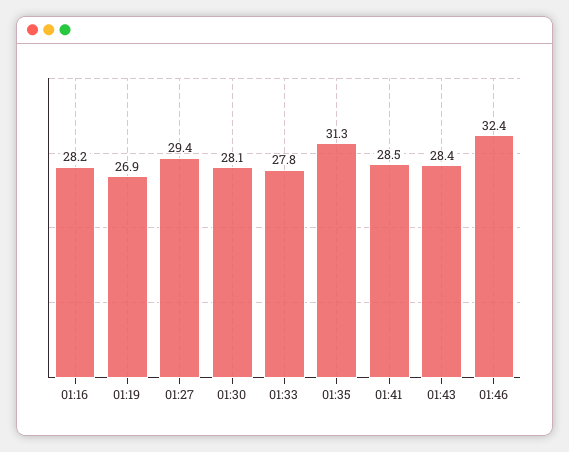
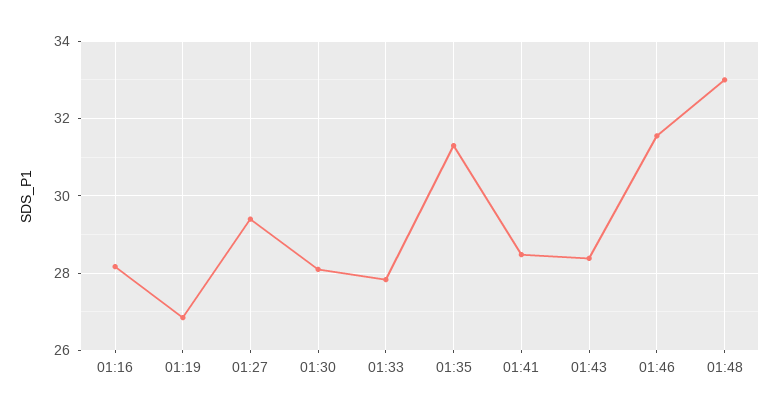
01:46: 32.4 -> 31.6
01:48: none -> 33

